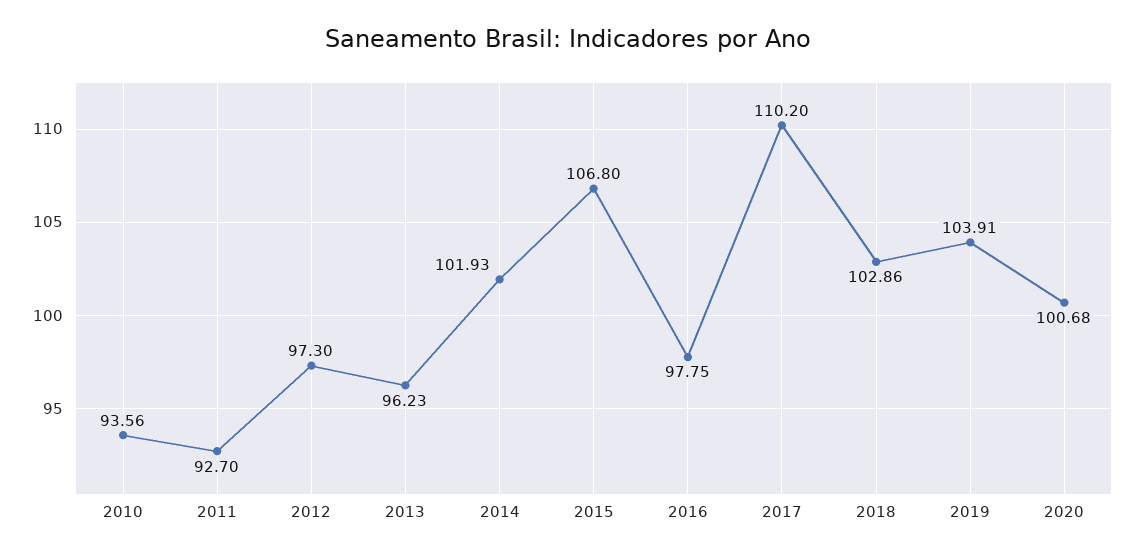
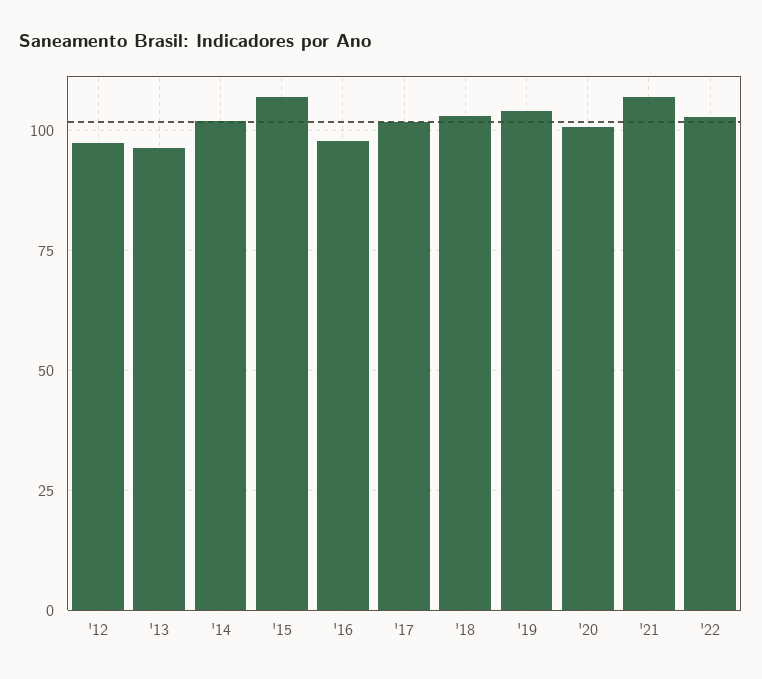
2010: 93.56 -> none
2011: 92.7 -> none
2017: 110.2 -> 102.5
'21: none -> 107.5
'22: none -> 102.5

